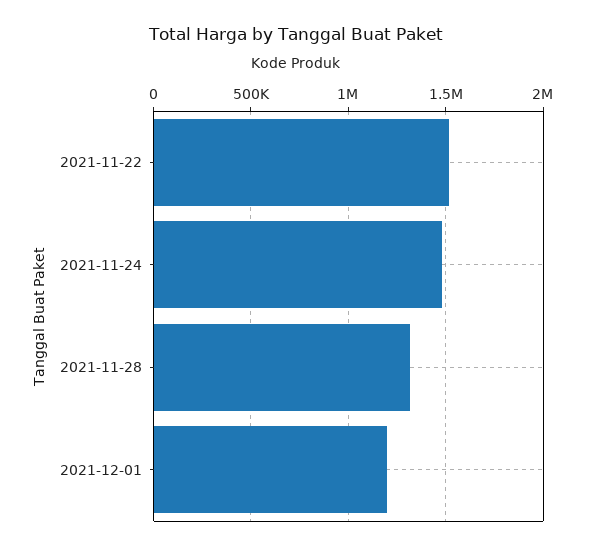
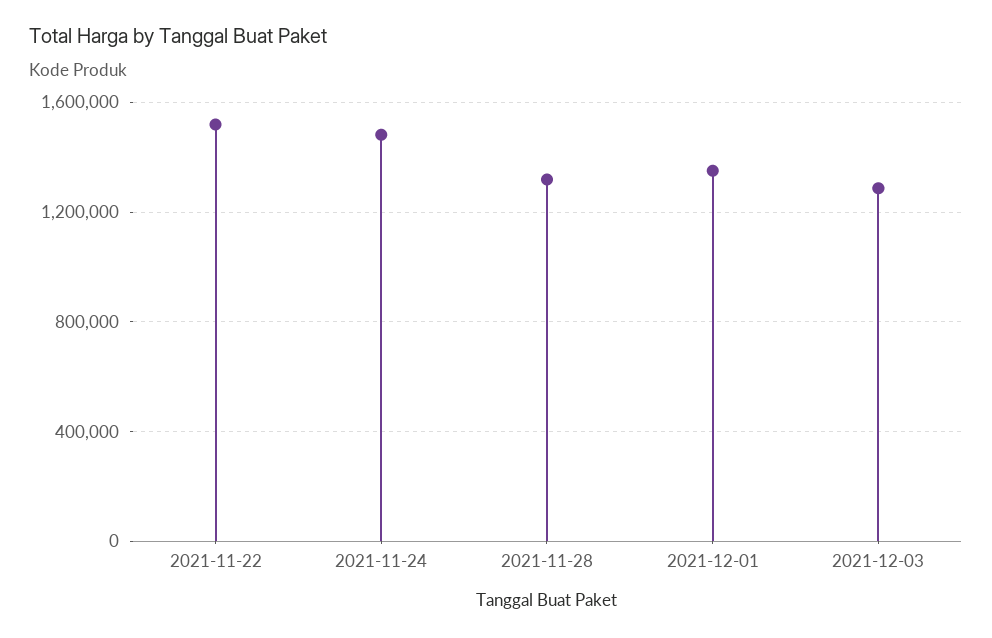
2021-12-01: 1200000 -> 1350000
2021-12-03: none -> 1300000

